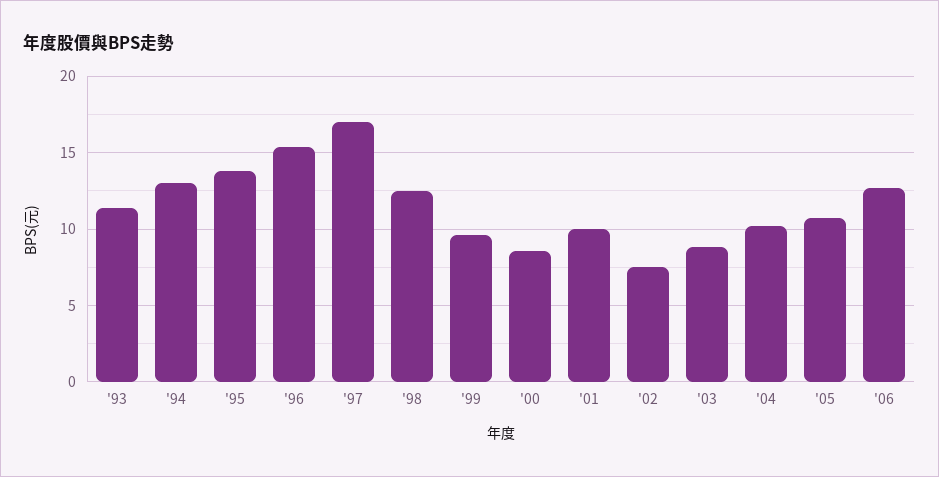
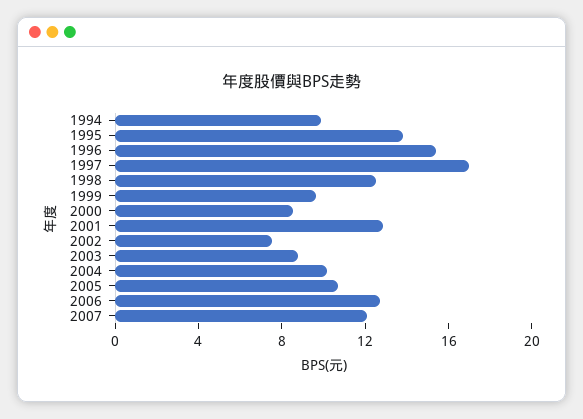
'93: 11.5 -> none
'94: 13 -> 10
'01: 10 -> 13
2007: none -> 12

